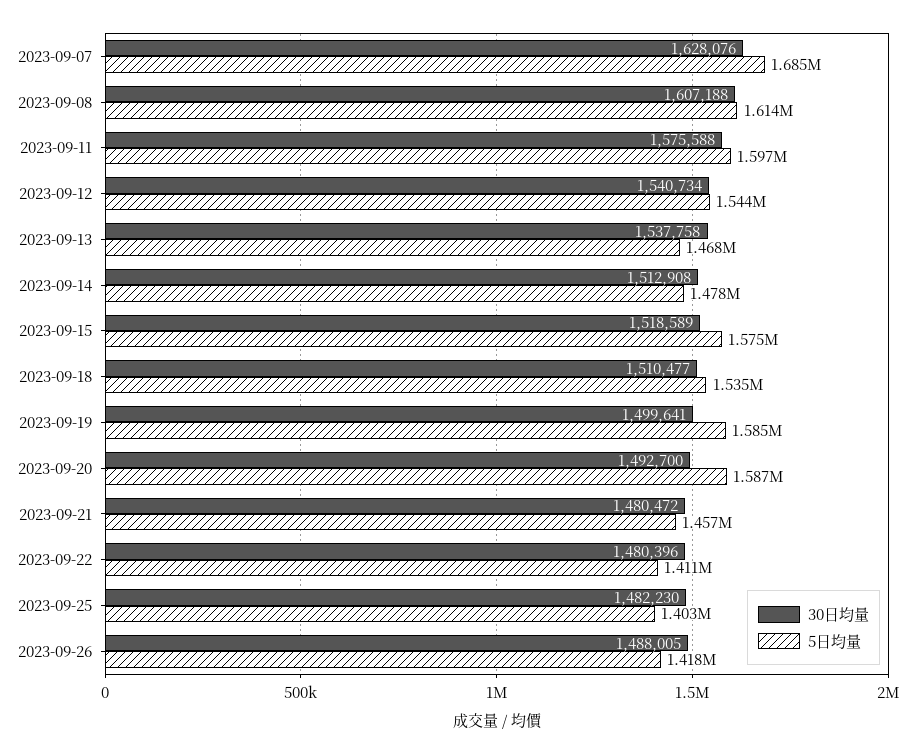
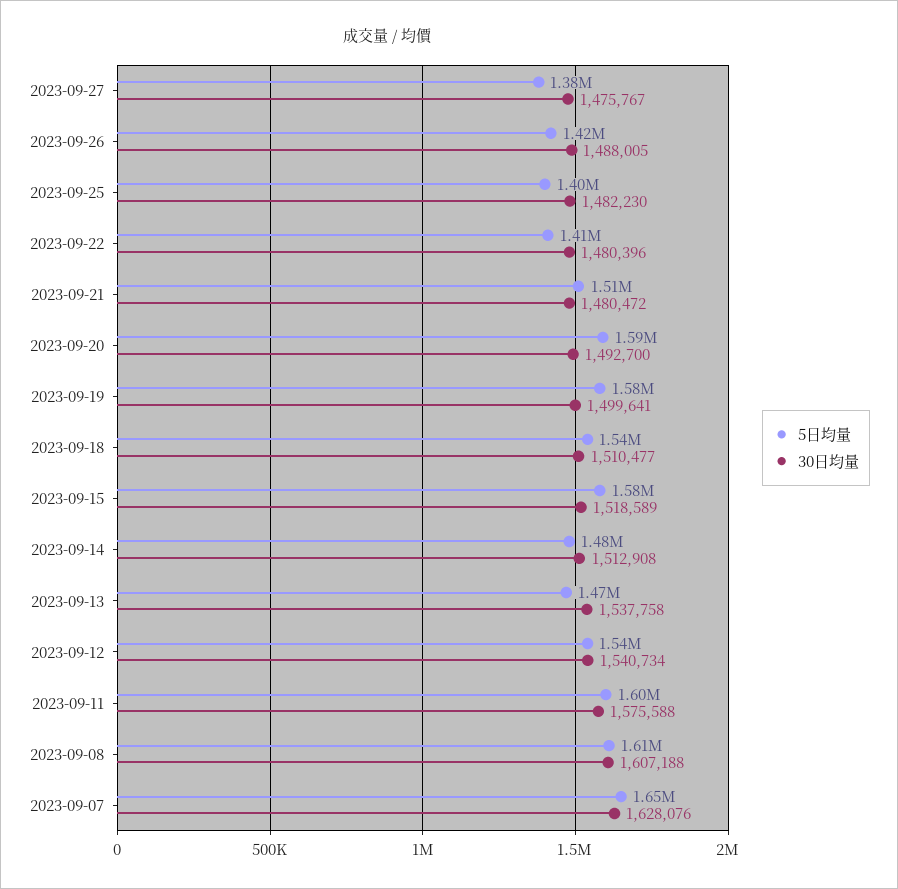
5日均量, 2023-09-07: 1685000 -> 1650000
5日均量, 2023-09-21: 1457000 -> 1510000
5日均量, 2023-09-27: none -> 1380000
30日均量, 2023-09-27: none -> 1475767

